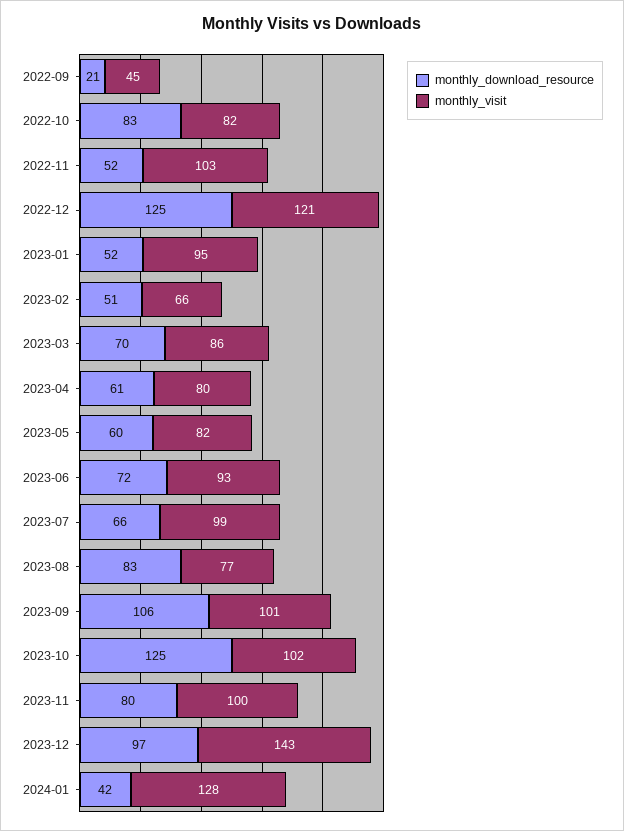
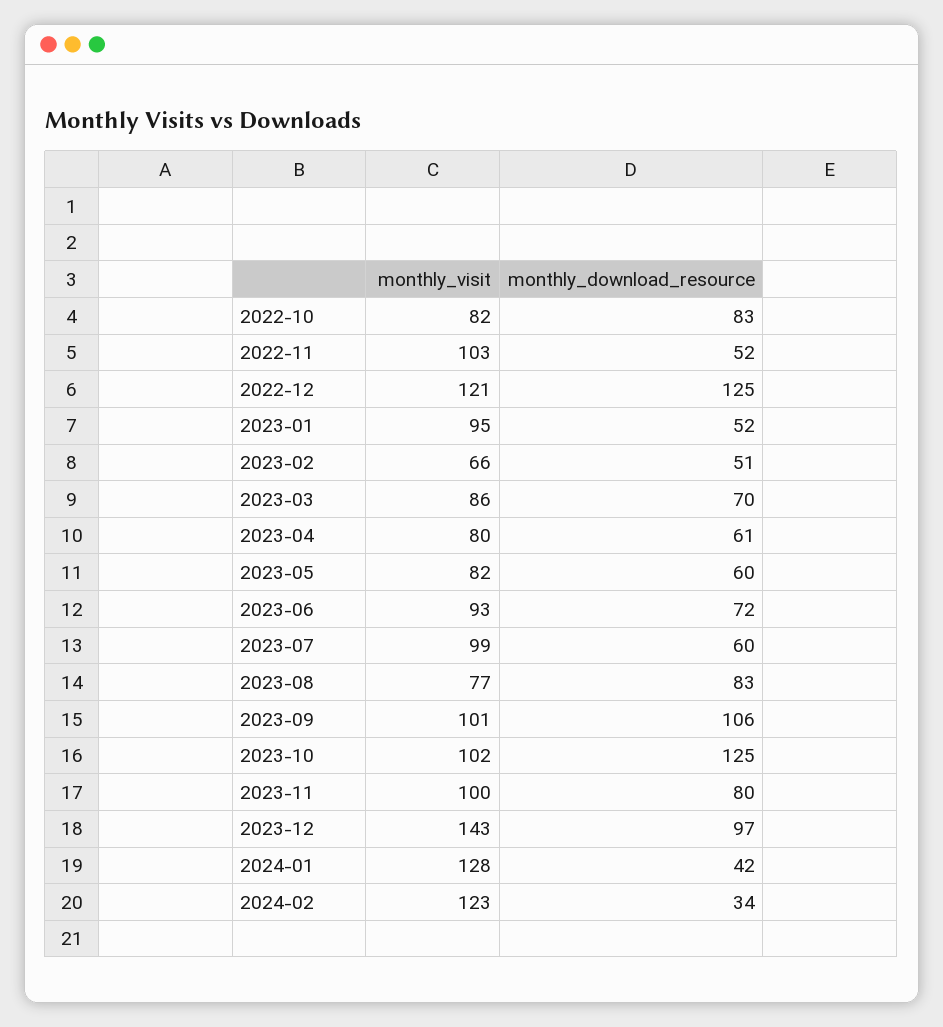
monthly_download_resource, 2022-09: 21 -> none
monthly_visit, 2022-09: 45 -> none
monthly_download_resource, 2023-07: 66 -> 60
monthly_visit, 2024-02: none -> 123
monthly_download_resource, 2024-02: none -> 34

